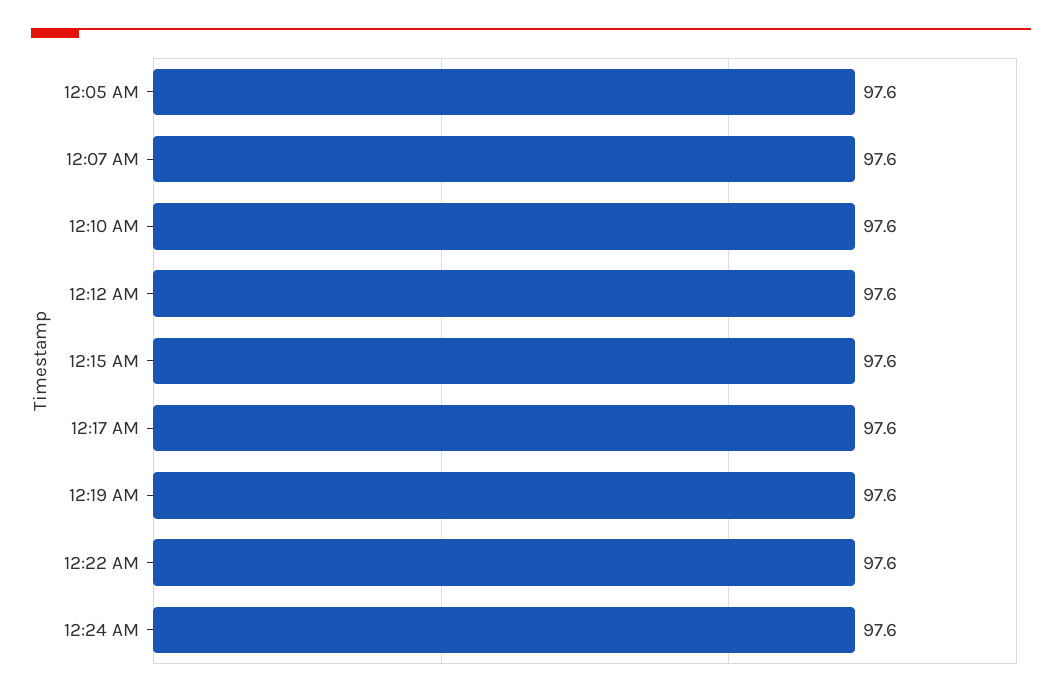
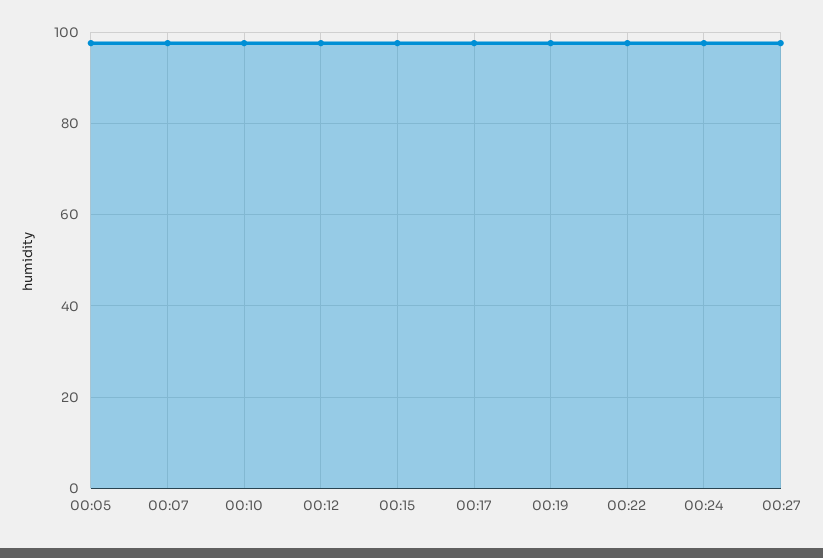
00:27: none -> 98

